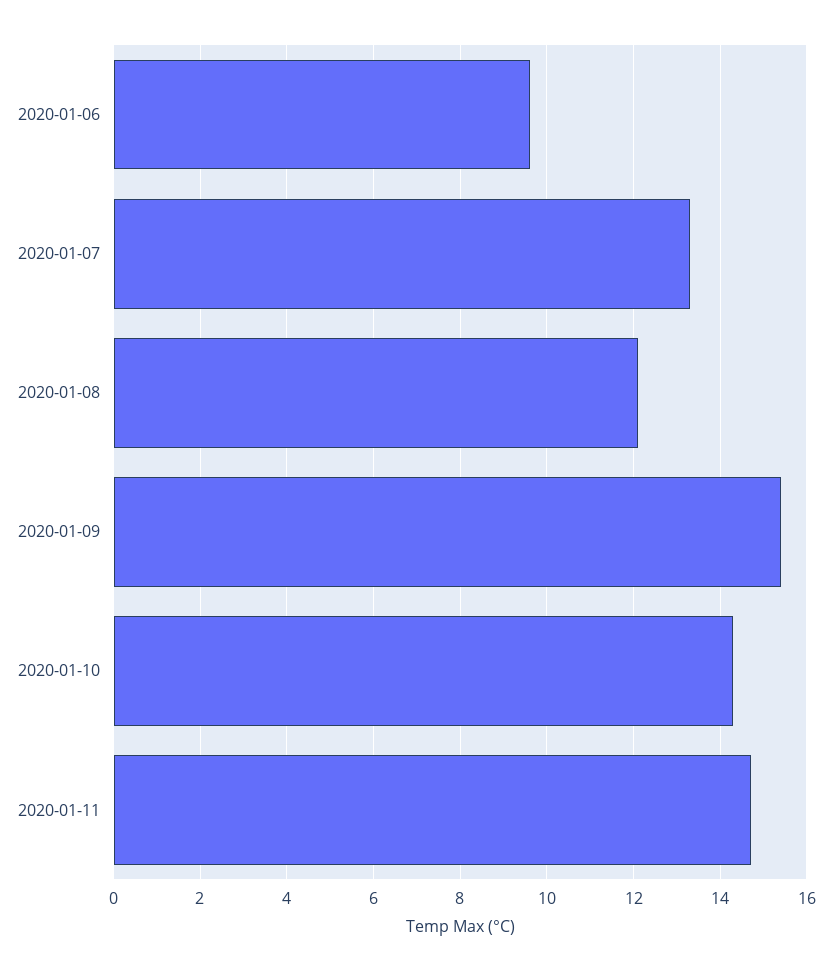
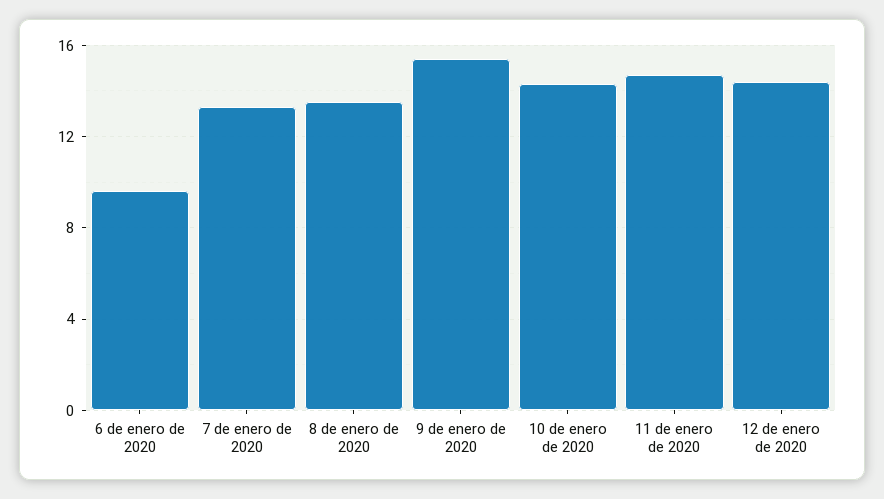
2020-01-08: 12 -> 13.5
12 de enero de 2020: none -> 14.5

